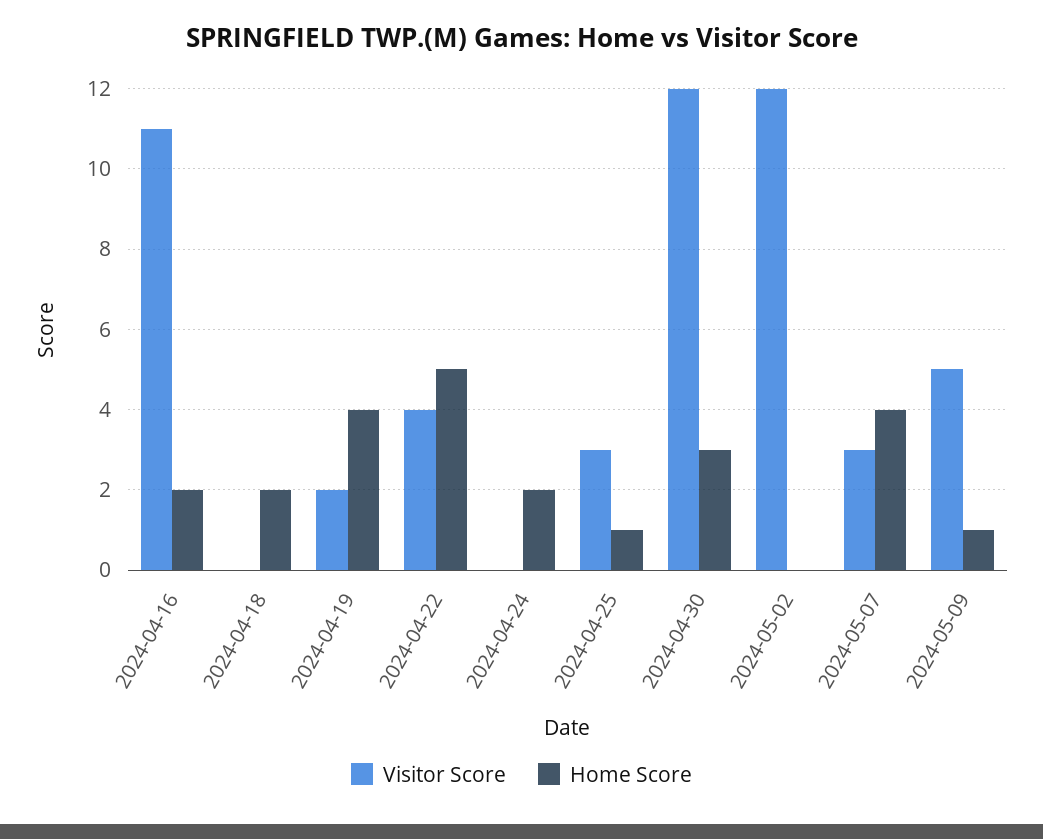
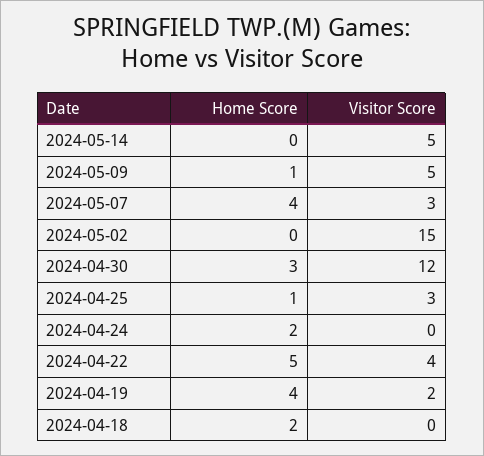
Visitor Score, 2024-04-16: 11 -> none
Home Score, 2024-04-16: 2 -> none
Visitor Score, 2024-05-02: 12 -> 15
Home Score, 2024-05-14: none -> 0
Visitor Score, 2024-05-14: none -> 5

